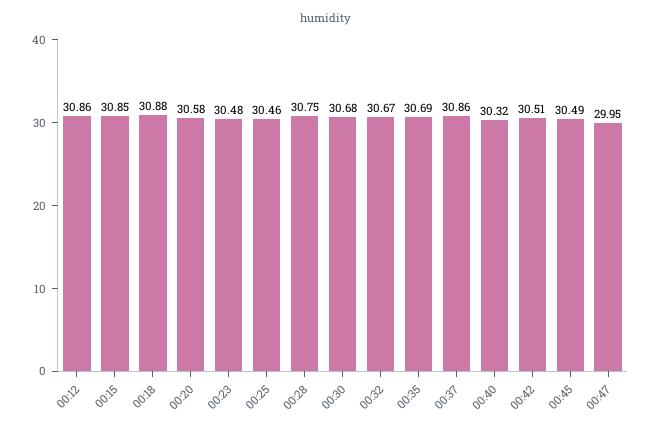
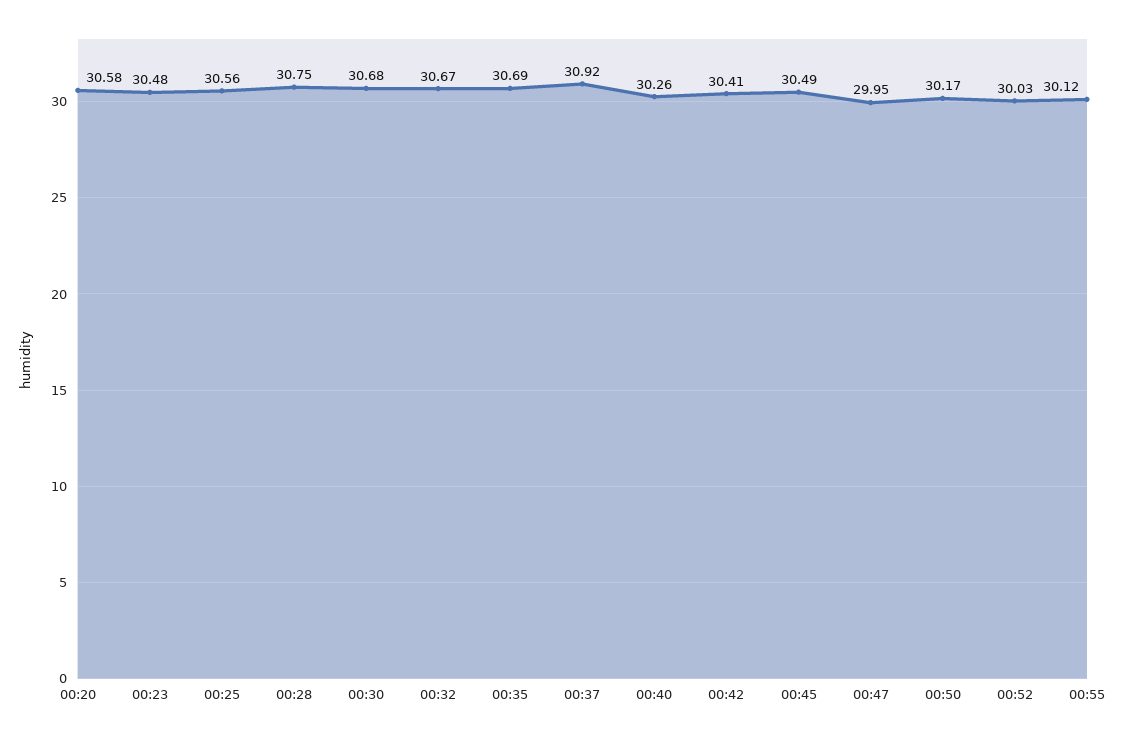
00:12: 30.86 -> none
00:15: 30.85 -> none
00:18: 30.88 -> none
00:25: 30.46 -> 30.56
00:37: 30.86 -> 30.92
00:40: 30.32 -> 30.26
00:42: 30.51 -> 30.41
00:50: none -> 30.17
00:52: none -> 30.03
00:55: none -> 30.12

